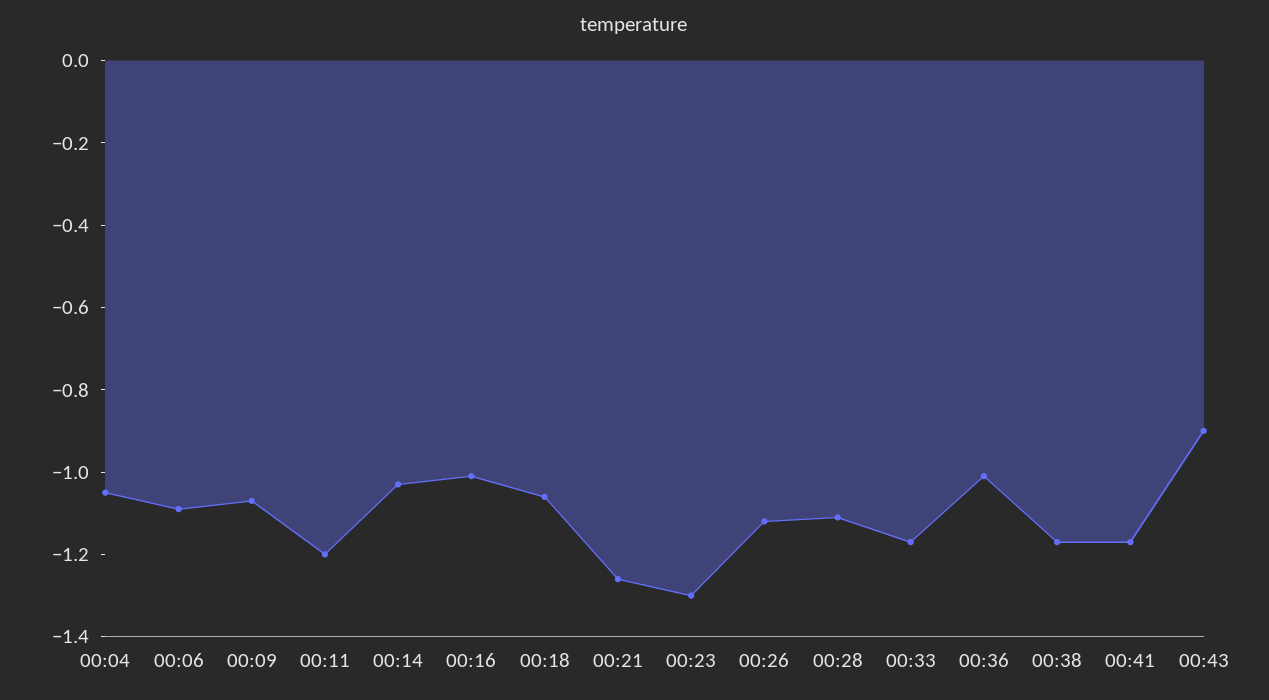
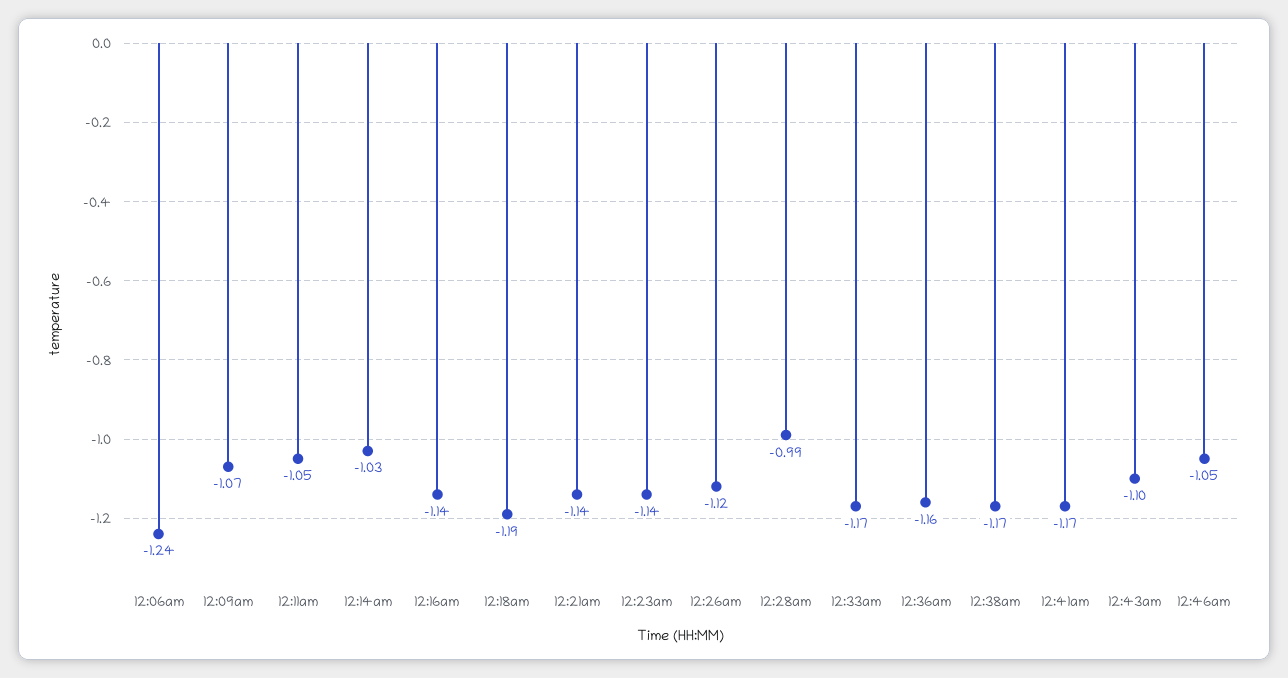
00:04: -1.05 -> none
00:06: -1.1 -> -1.24
00:11: -1.2 -> -1.05
00:16: -1 -> -1.14
00:18: -1.05 -> -1.19
00:21: -1.25 -> -1.14
00:23: -1.3 -> -1.14
00:28: -1.1 -> -0.99
00:36: -1 -> -1.16
00:43: -0.9 -> -1.1
12:46am: none -> -1.05

